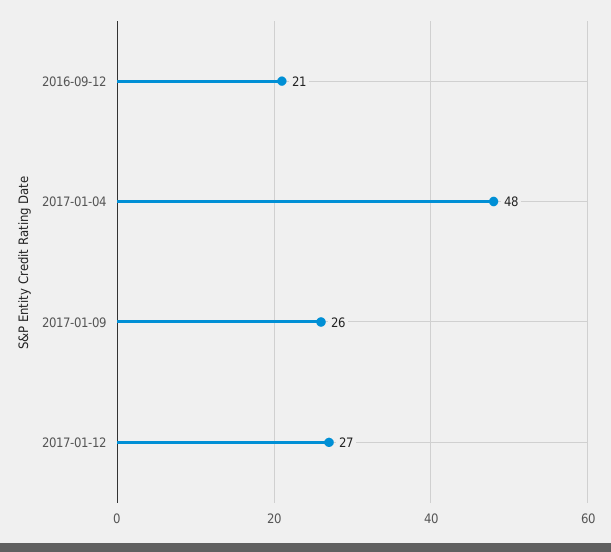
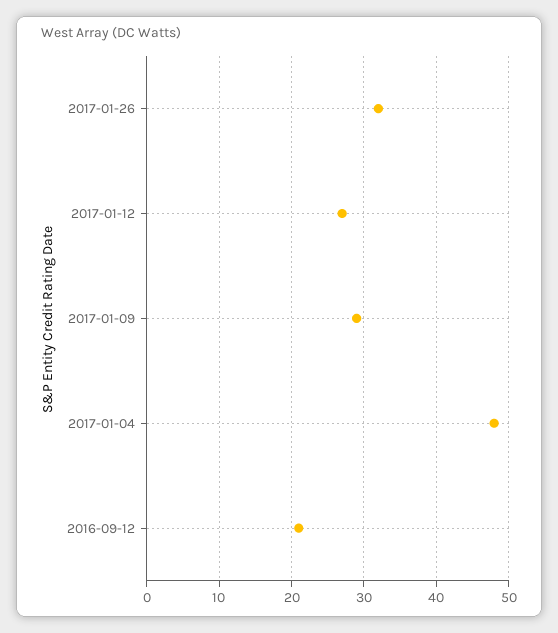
2017-01-09: 26 -> 29
2017-01-26: none -> 32

